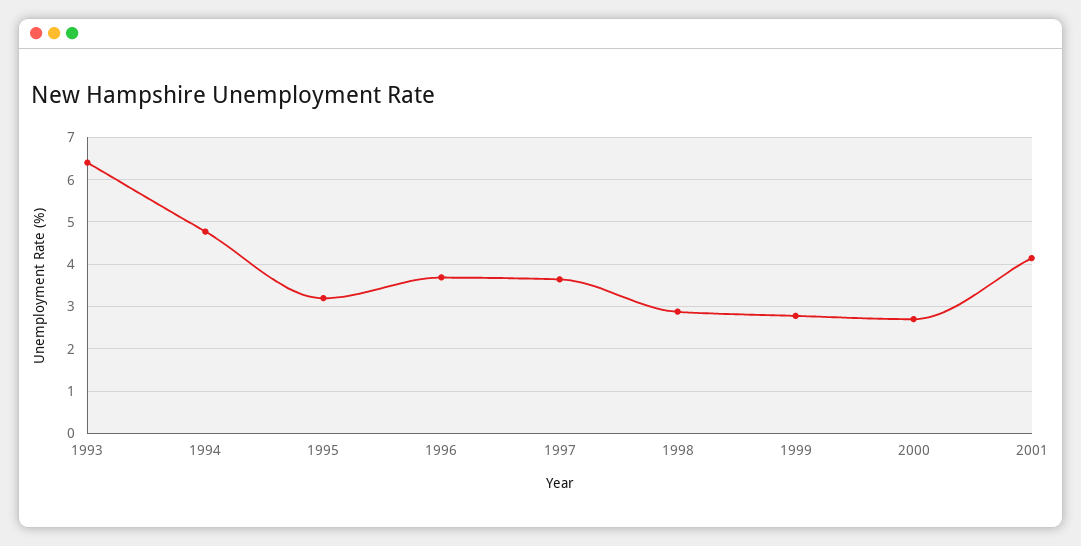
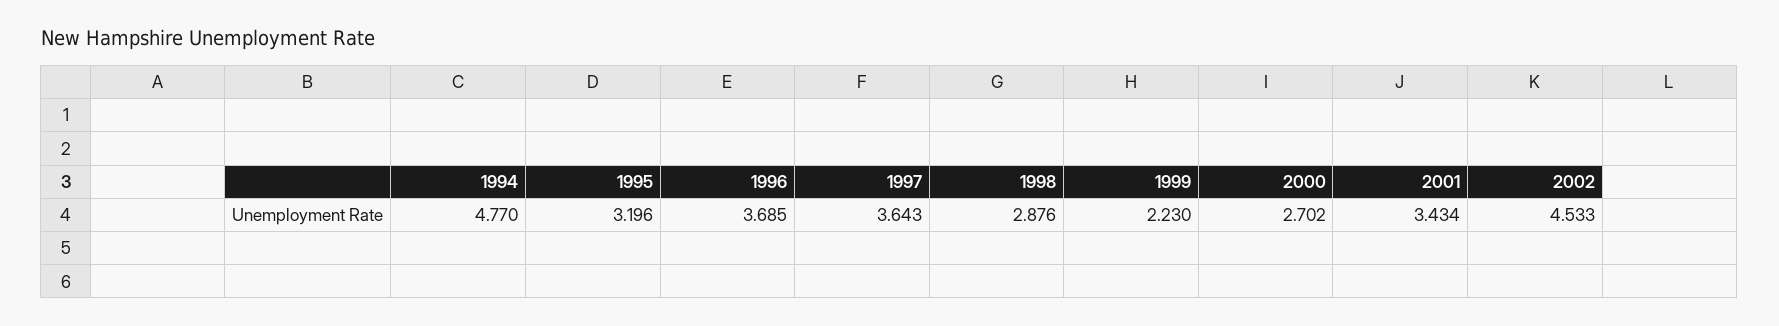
1993: 6.4 -> none
1999: 2.8 -> 2.23
2001: 4.2 -> 3.434
2002: none -> 4.533

